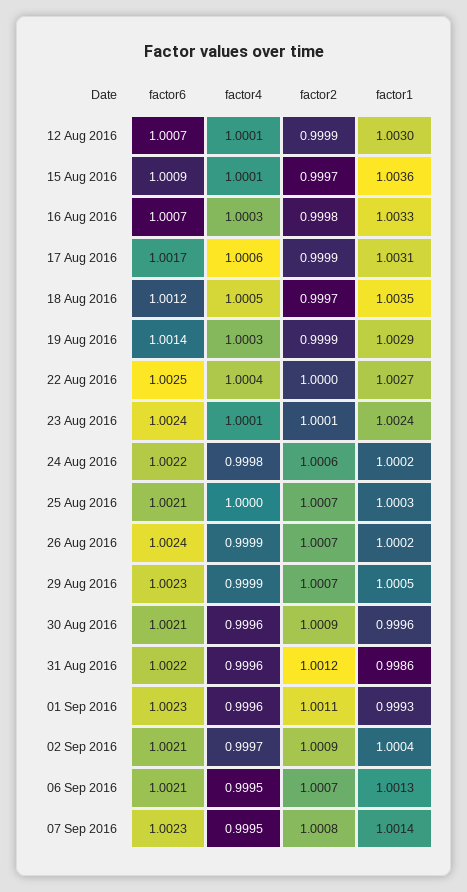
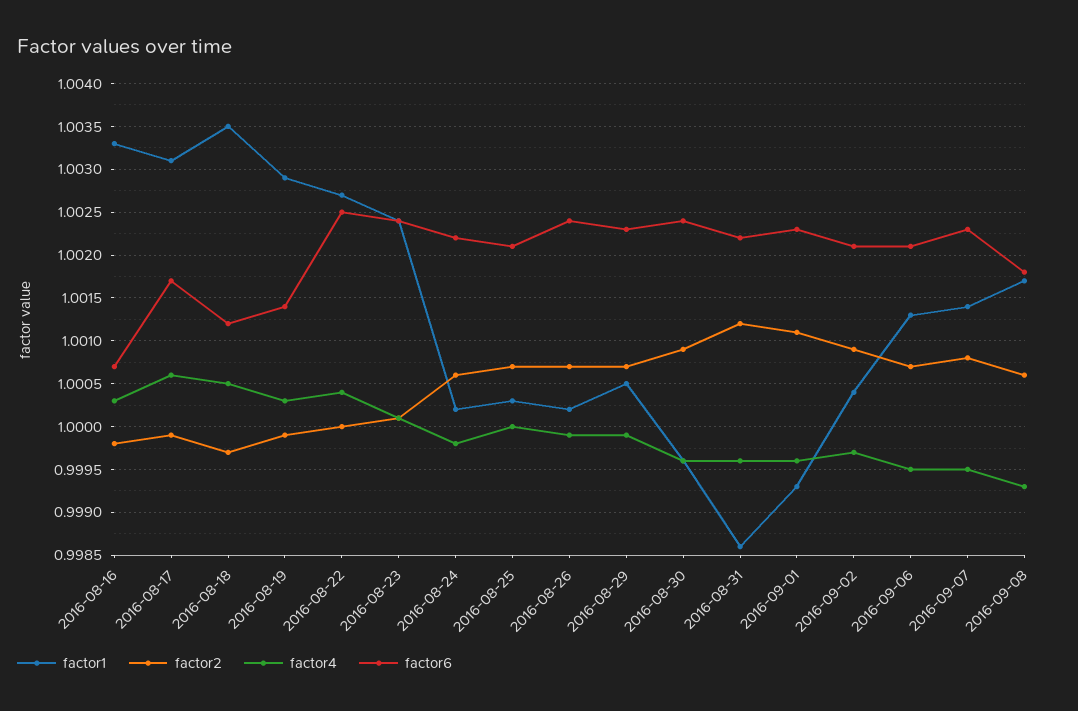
factor6, 12 Aug 2016: 1.0007 -> none
factor4, 12 Aug 2016: 1.0001 -> none
factor2, 12 Aug 2016: 0.9999 -> none
factor1, 12 Aug 2016: 1.003 -> none
factor6, 15 Aug 2016: 1.0009 -> none
factor4, 15 Aug 2016: 1.0001 -> none
factor2, 15 Aug 2016: 0.9997 -> none
factor1, 15 Aug 2016: 1.0036 -> none
factor6, 30 Aug 2016: 1.0021 -> 1.0024
factor1, 2016-09-08: none -> 1.0017
factor2, 2016-09-08: none -> 1.0006
factor4, 2016-09-08: none -> 0.9993
factor6, 2016-09-08: none -> 1.0018

